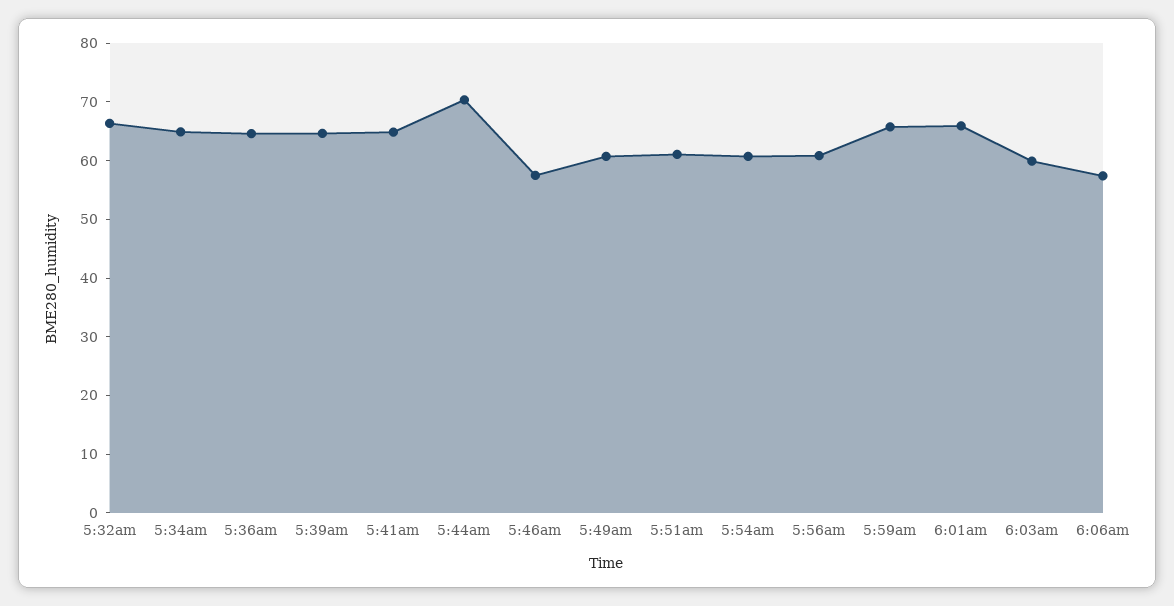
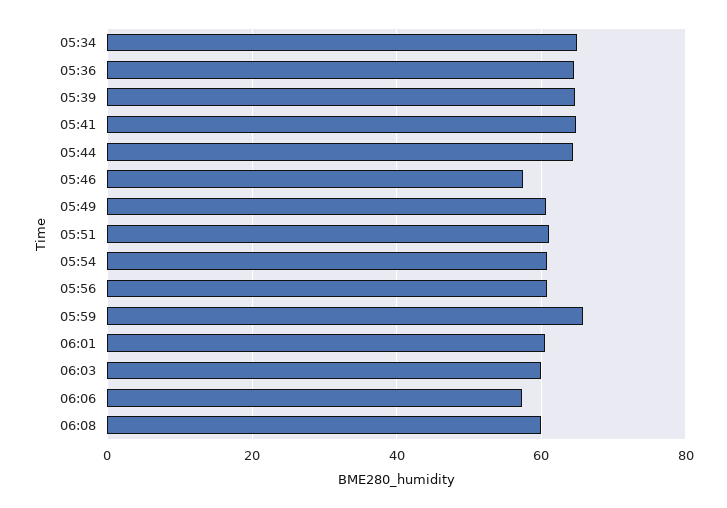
5:32am: 66 -> none
5:44am: 70 -> 64
6:01am: 66 -> 60
06:08: none -> 60

